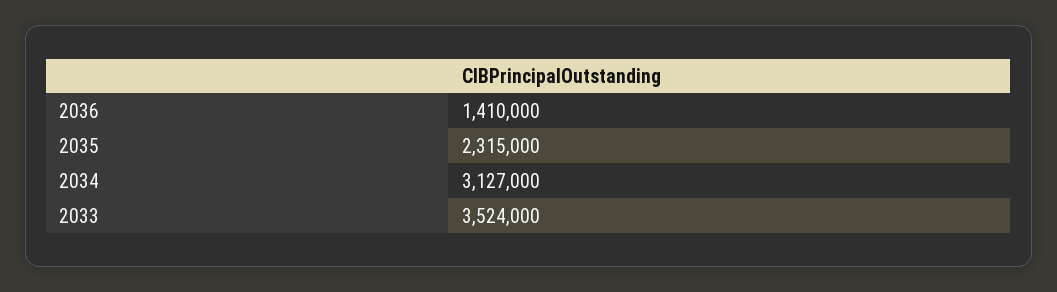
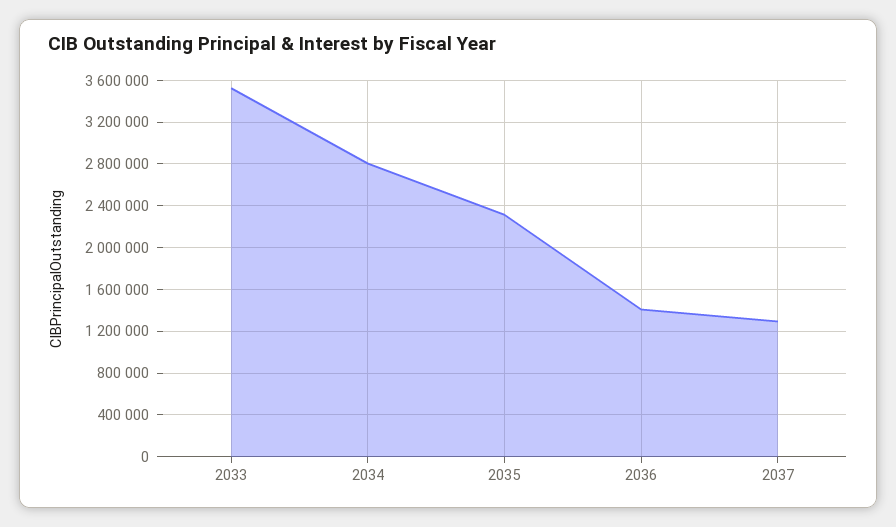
2034: 3127000 -> 2800000
2037: none -> 1300000

